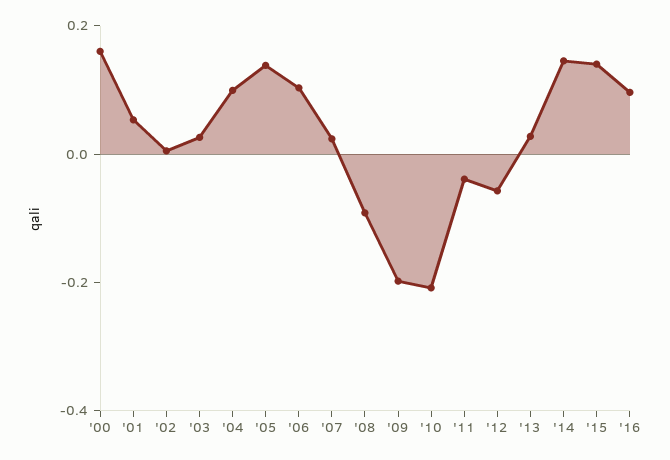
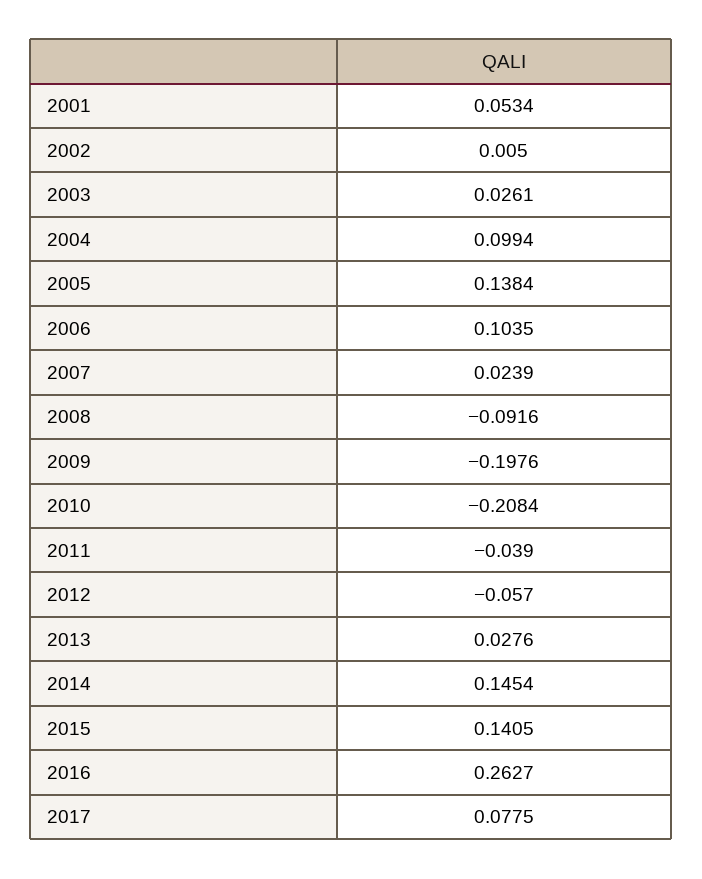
'00: 0.15 -> none
'16: 0.1 -> 0.2627
2017: none -> 0.0775

